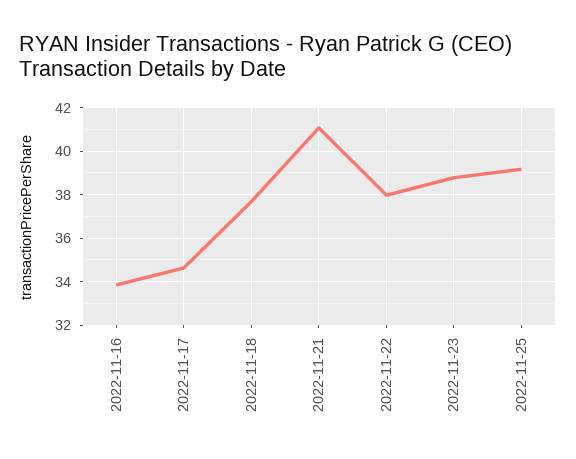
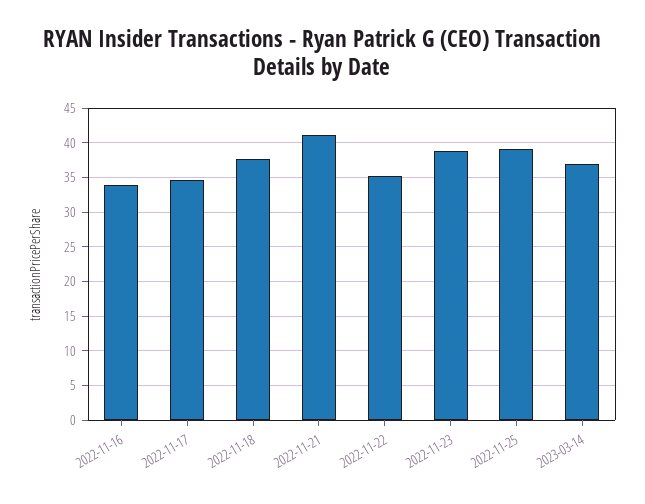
2022-11-22: 38 -> 35
2023-03-14: none -> 37

